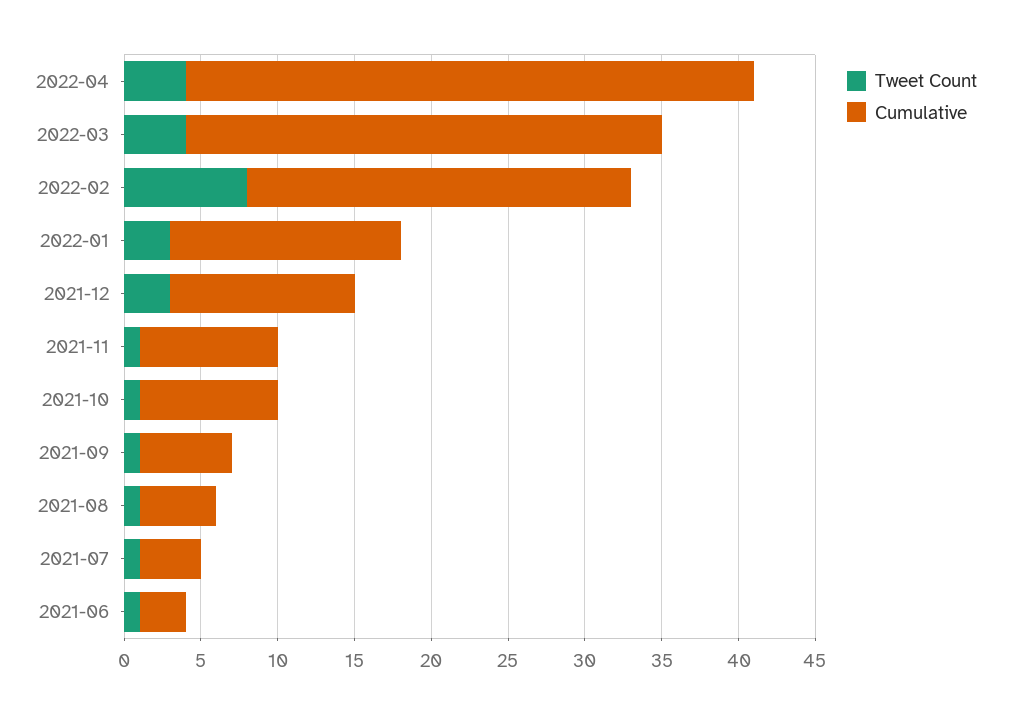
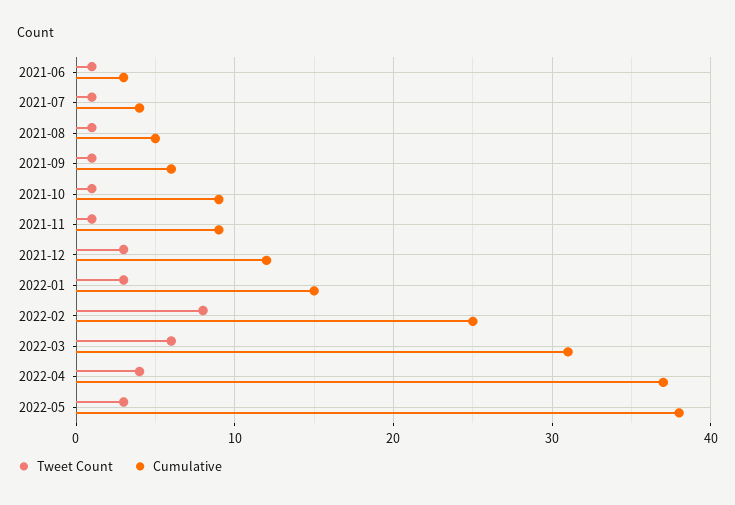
Tweet Count, 2022-03: 4 -> 6
Tweet Count, 2022-05: none -> 3
Cumulative, 2022-05: none -> 38

